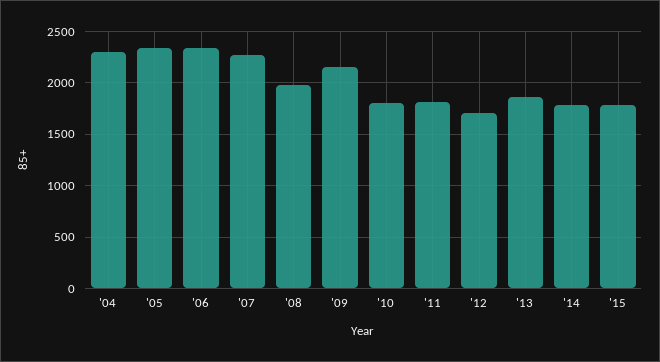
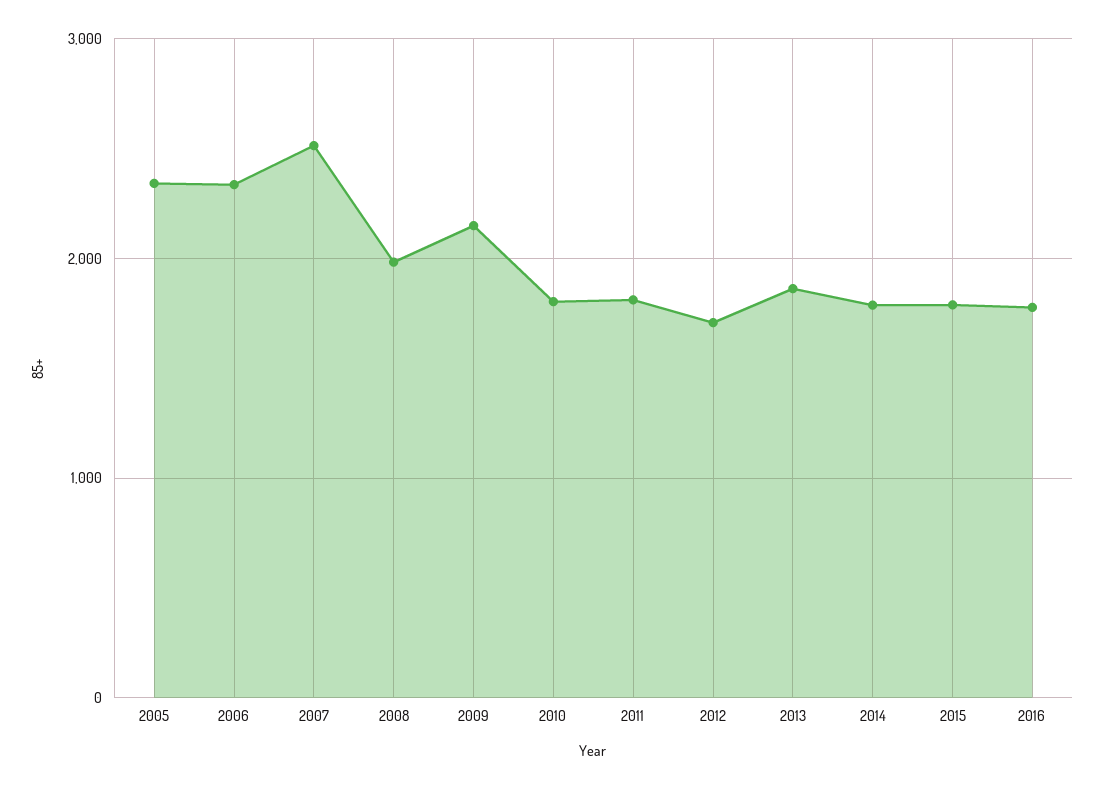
'04: 2300 -> none
'07: 2300 -> 2500
2016: none -> 1800

